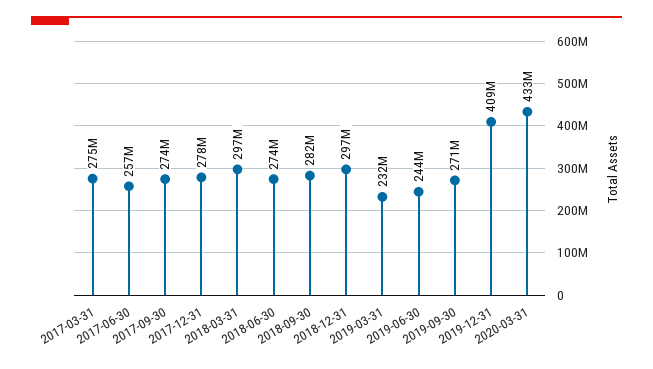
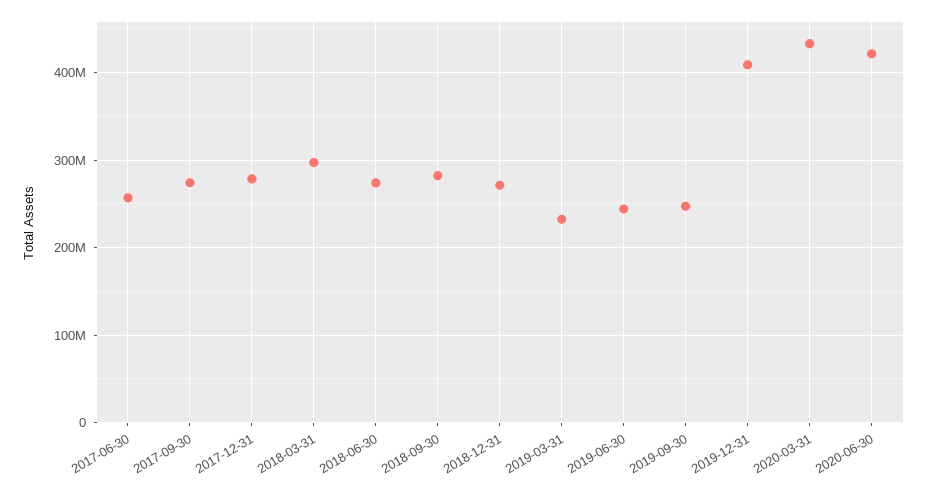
2017-03-31: 275000000 -> none
2018-12-31: 297000000 -> 270000000
2019-09-30: 271000000 -> 250000000
2020-06-30: none -> 420000000

